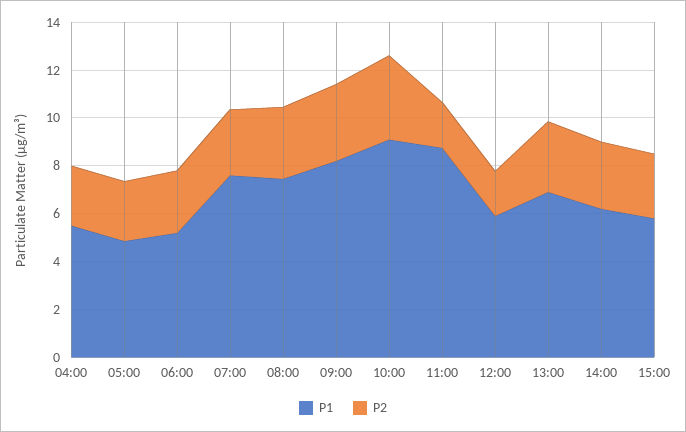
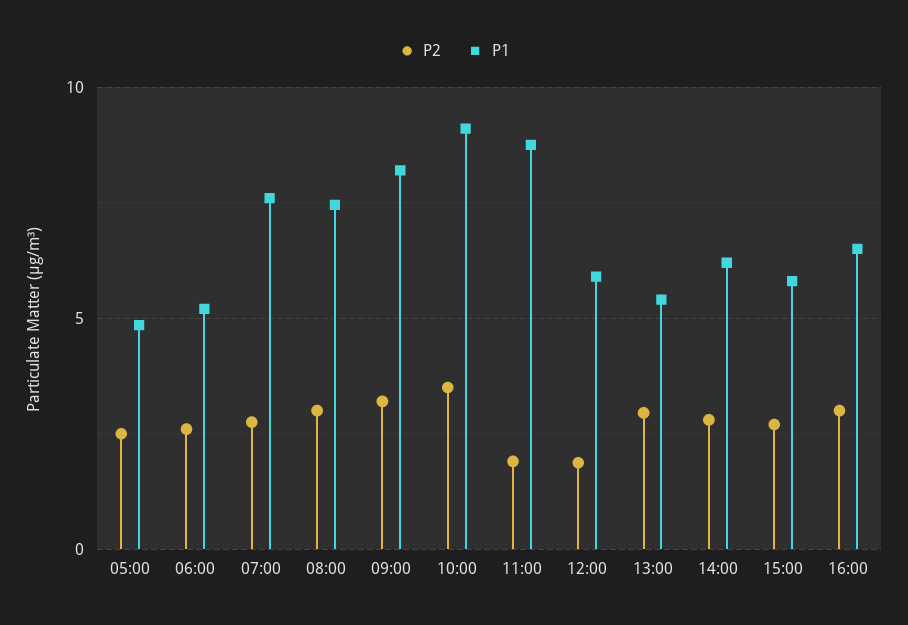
P1, 04:00: 5.5 -> none
P2, 04:00: 2.5 -> none
P1, 13:00: 7 -> 5.5
P2, 16:00: none -> 3
P1, 16:00: none -> 6.5

